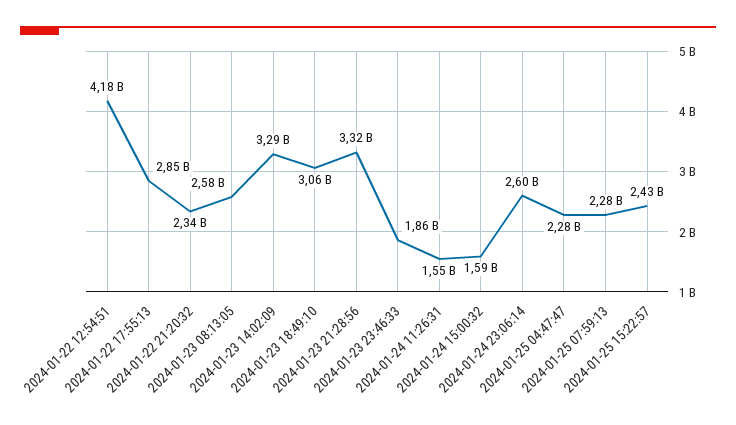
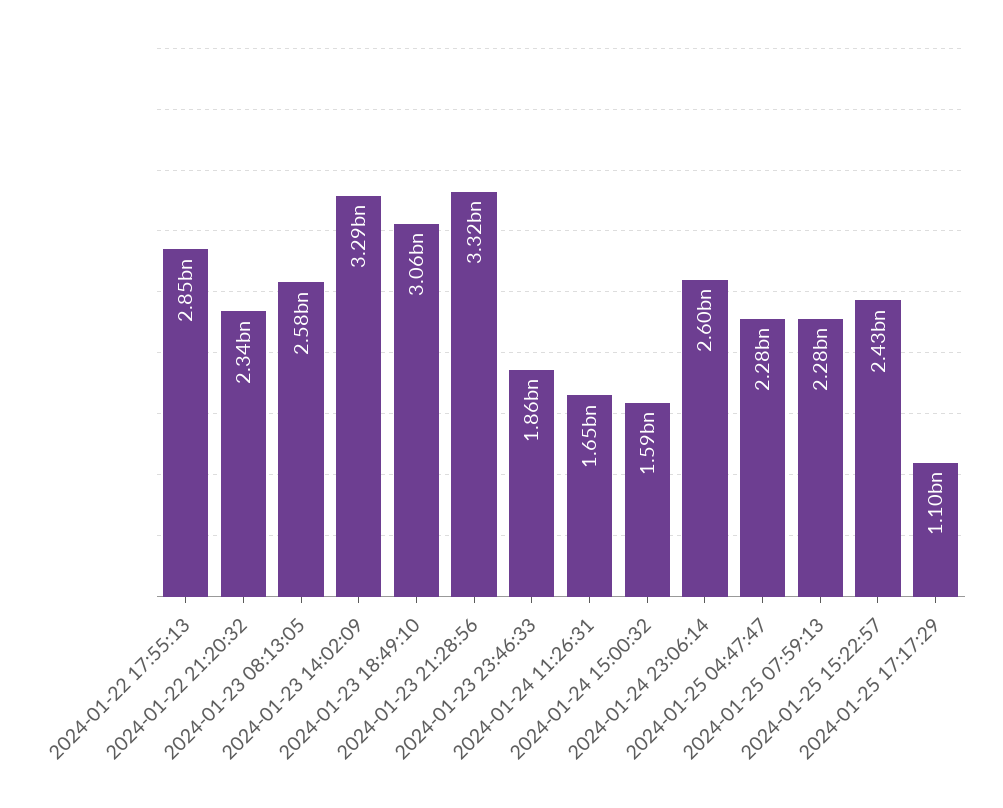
2024-01-22 12:54:51: 4180000000 -> none
2024-01-24 11:26:31: 1550000000 -> 1650000000
2024-01-25 17:17:29: none -> 1100000000

